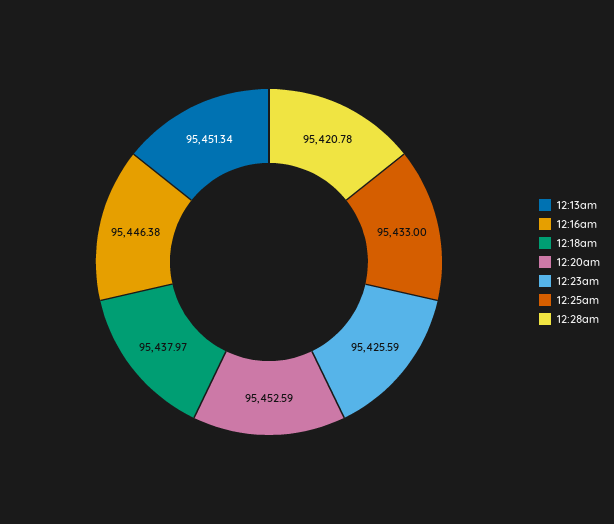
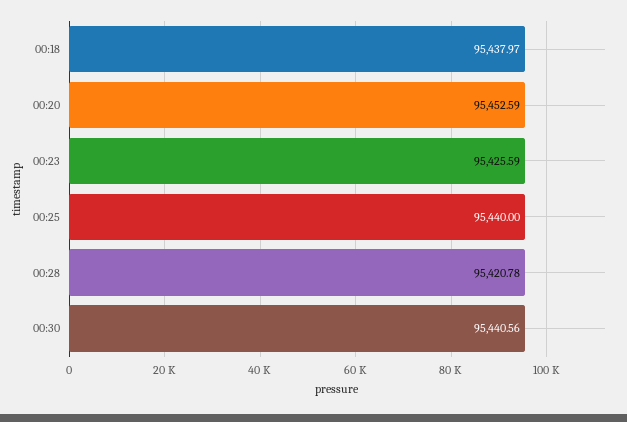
12:13am: 95451.34 -> none
12:16am: 95446.38 -> none
12:25am: 95433 -> 95440
00:30: none -> 95440.56

